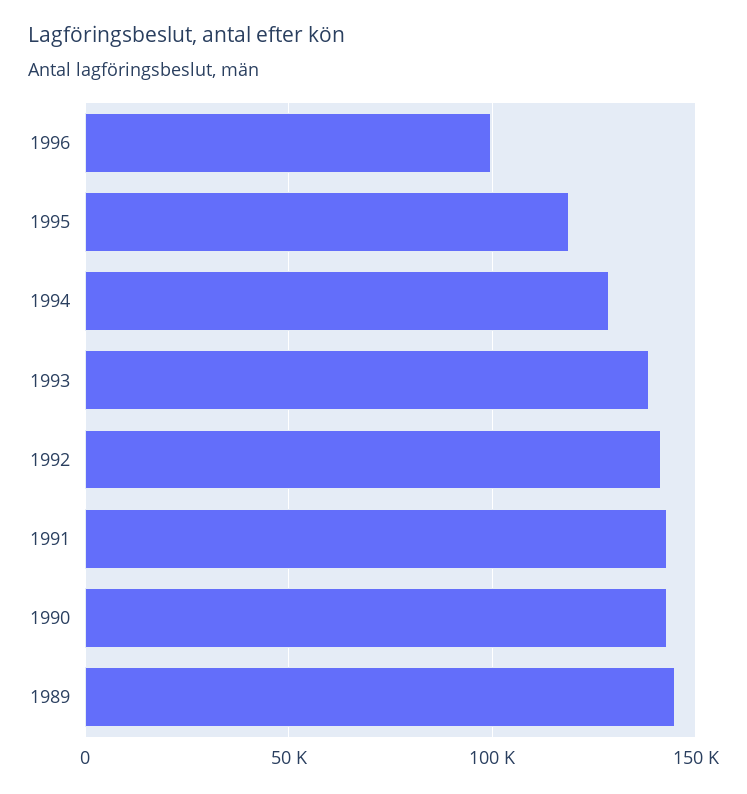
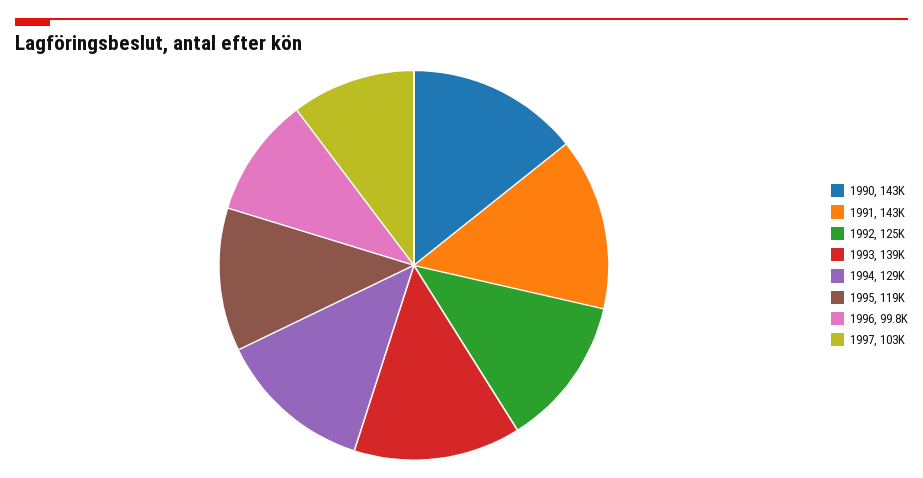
1992: 140000 -> 125000
1989: 145000 -> none
1997: none -> 103000

